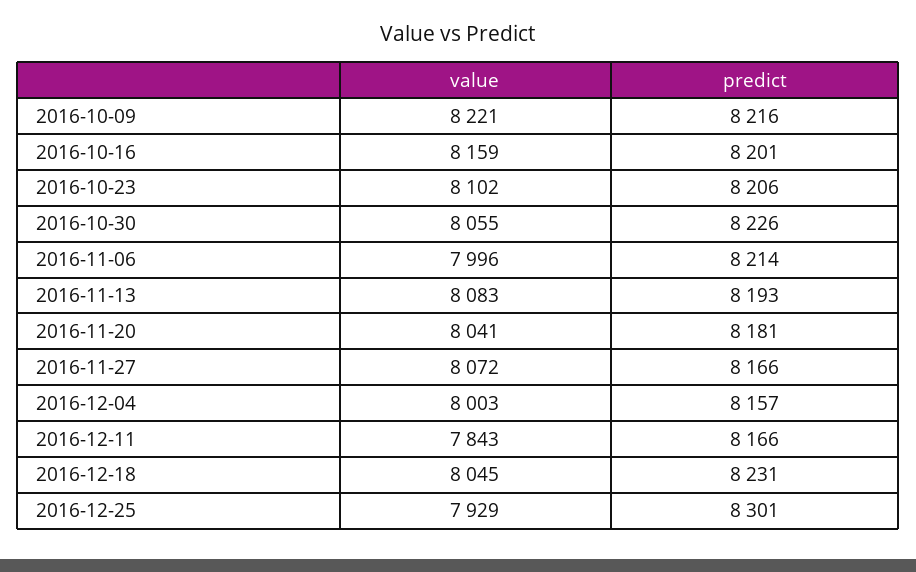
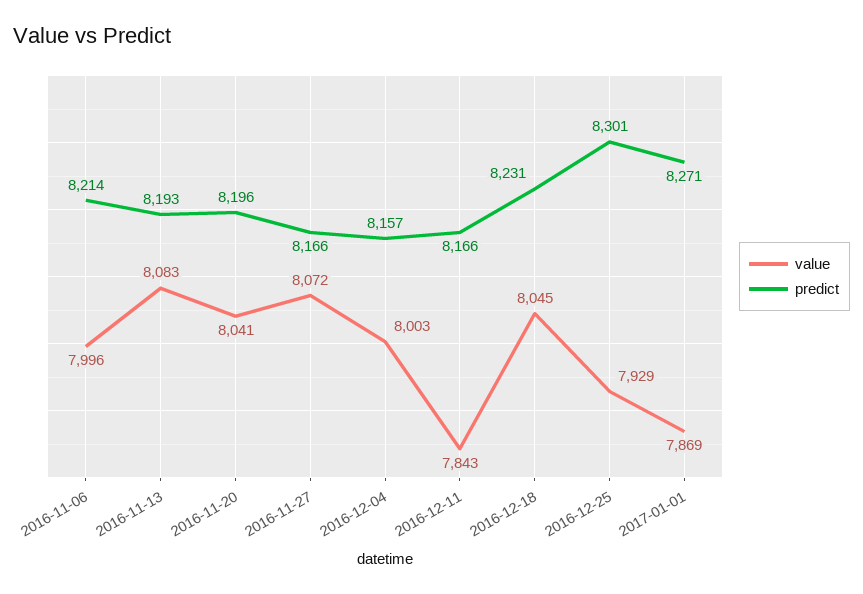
value, 2016-10-09: 8221 -> none
predict, 2016-10-09: 8216 -> none
value, 2016-10-16: 8159 -> none
predict, 2016-10-16: 8201 -> none
value, 2016-10-23: 8102 -> none
predict, 2016-10-23: 8206 -> none
value, 2016-10-30: 8055 -> none
predict, 2016-10-30: 8226 -> none
predict, 2016-11-20: 8181 -> 8196
value, 2017-01-01: none -> 7869
predict, 2017-01-01: none -> 8271

